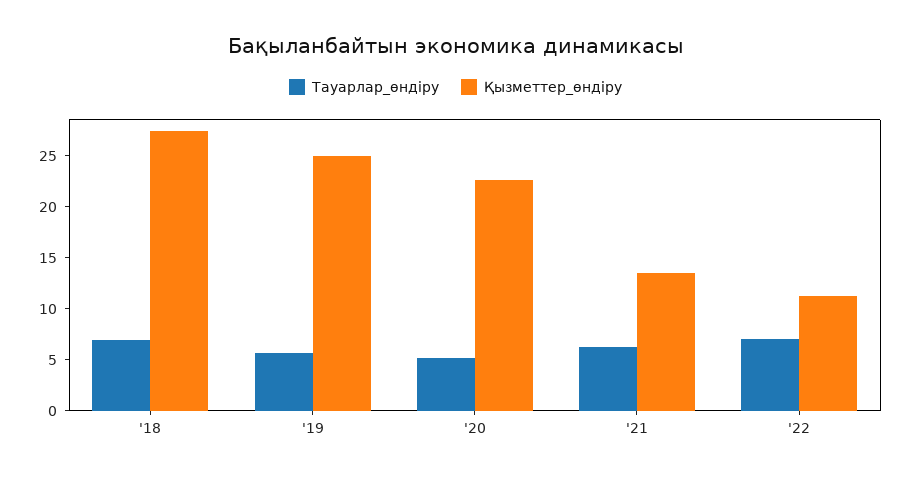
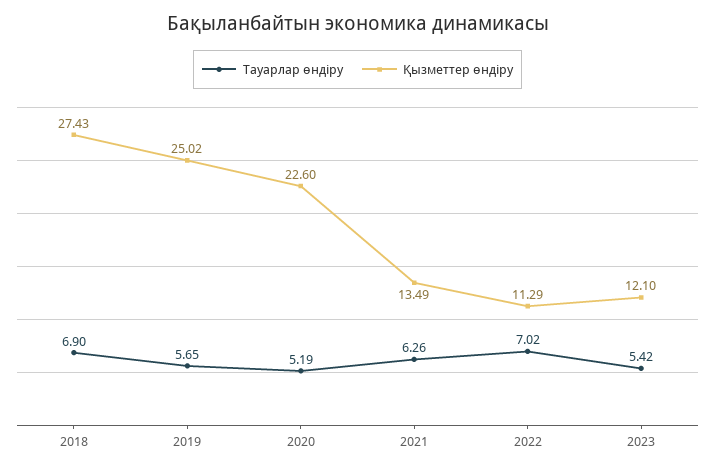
Тауарлар_өндіру, 2023: none -> 5.42
Қызметтер_өндіру, 2023: none -> 12.1

